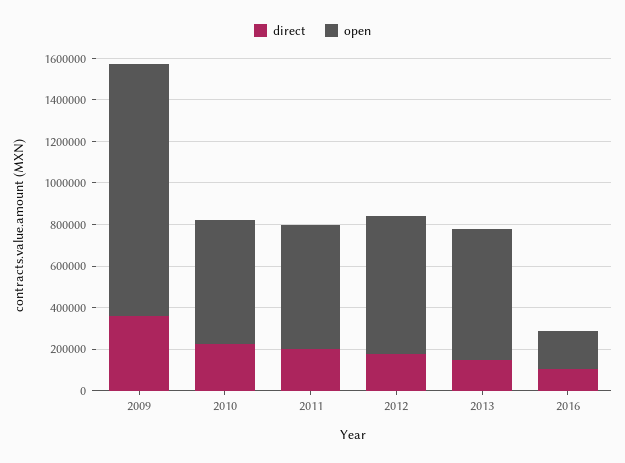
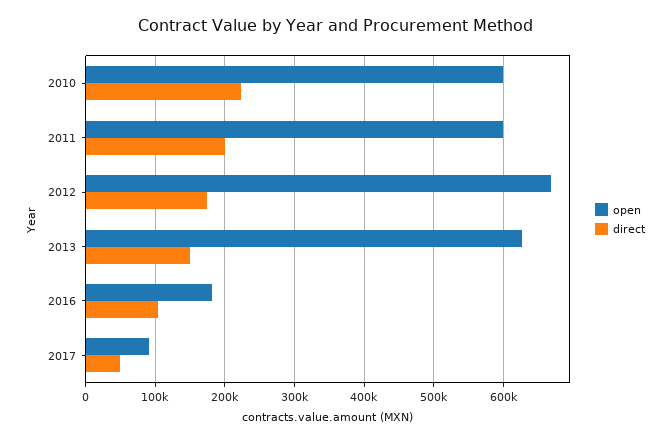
direct, 2009: 350000 -> none
open, 2009: 1200000 -> none
open, 2017: none -> 90000
direct, 2017: none -> 50000

